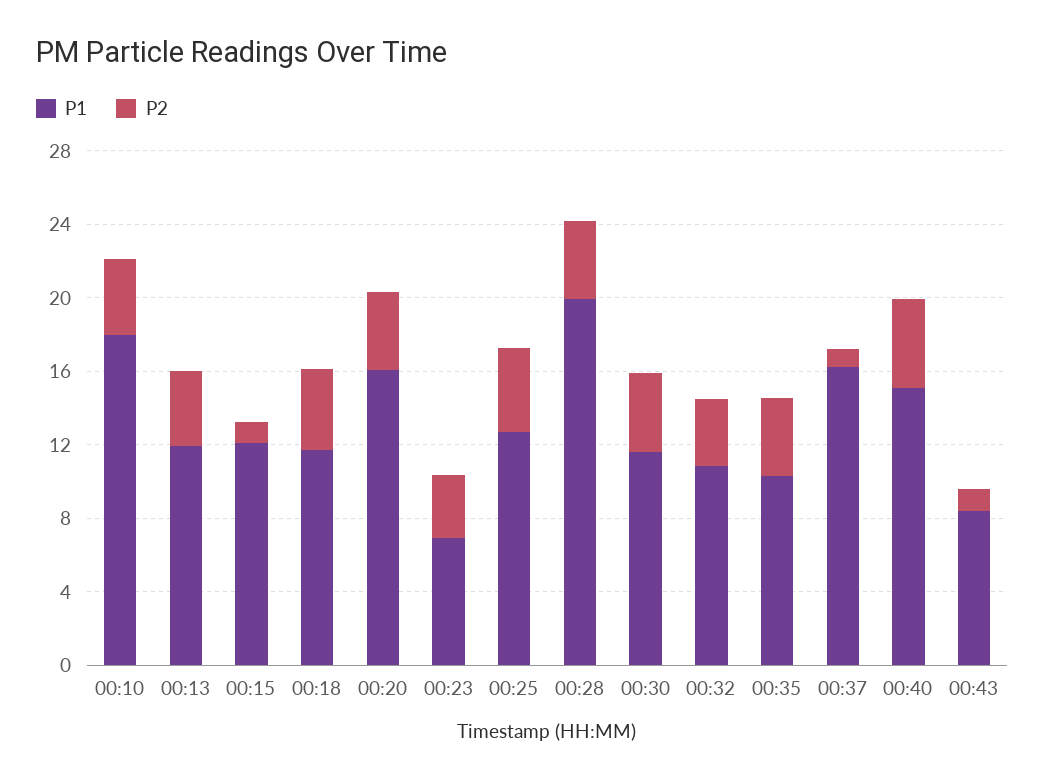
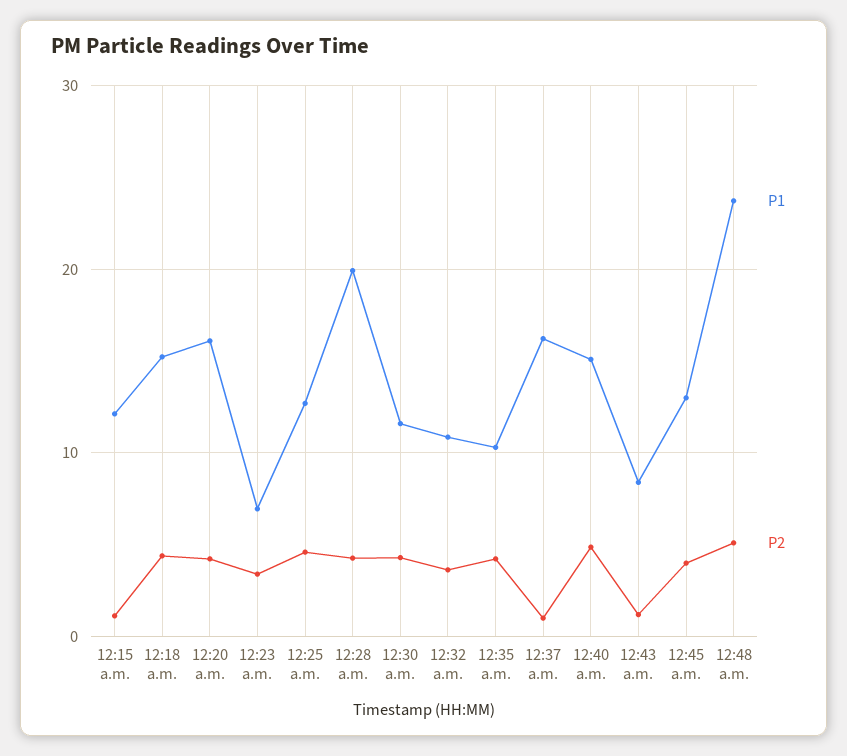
P1, 00:10: 18 -> none
P2, 00:10: 4 -> none
P1, 00:13: 12 -> none
P2, 00:13: 4 -> none
P1, 00:18: 12 -> 15
P1, 12:45 a.m.: none -> 13
P2, 12:45 a.m.: none -> 4
P1, 12:48 a.m.: none -> 24
P2, 12:48 a.m.: none -> 5

